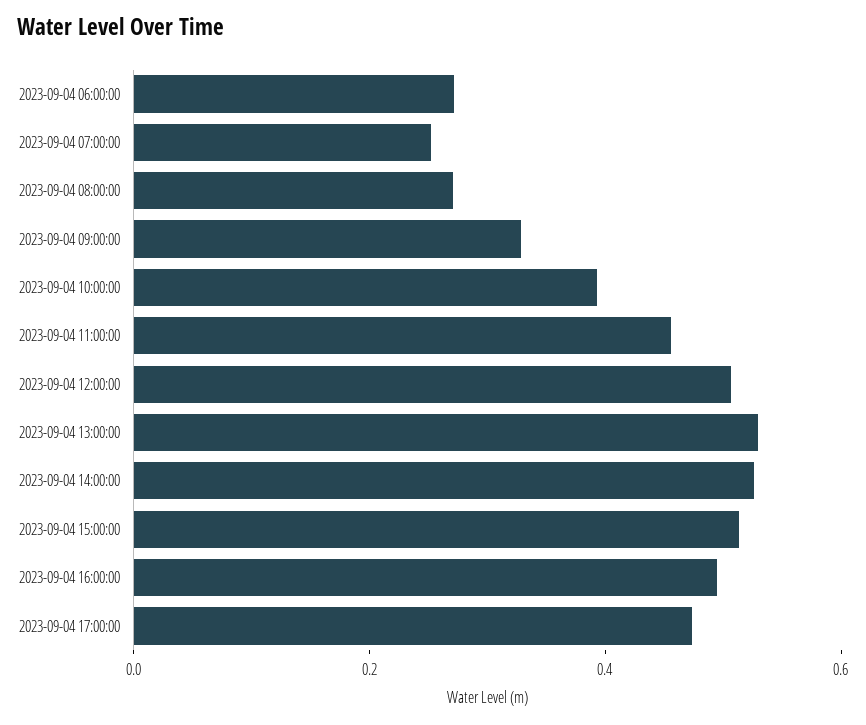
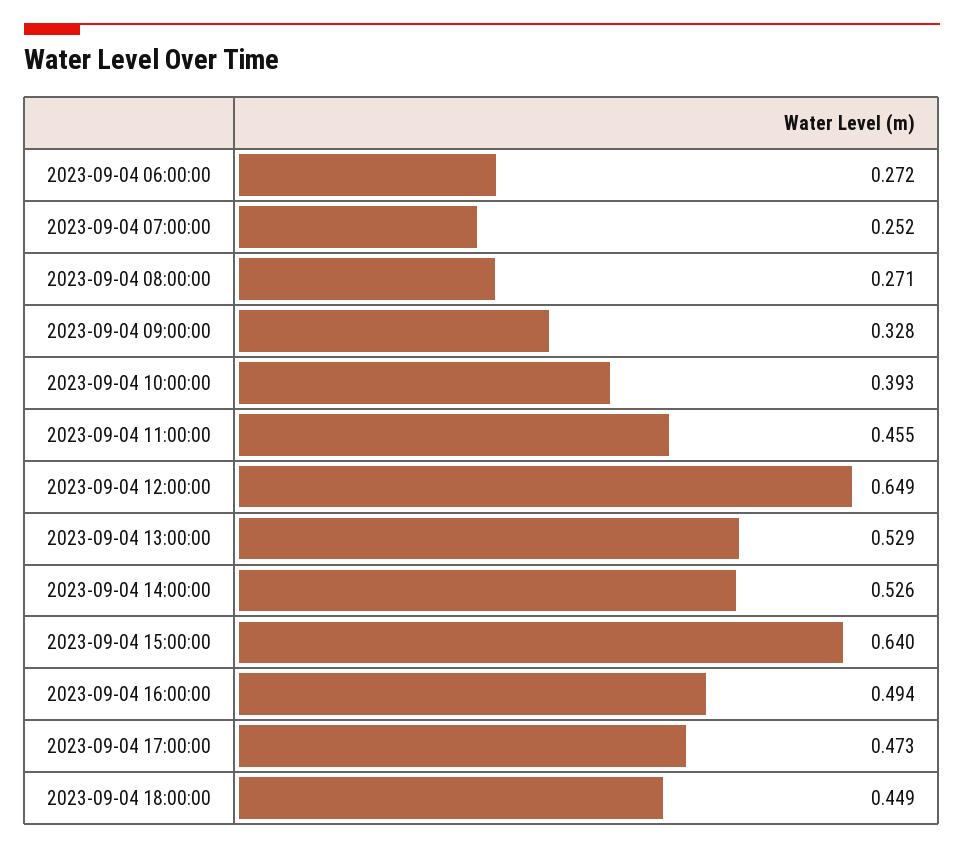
2023-09-04 12:00:00: 0.5 -> 0.649
2023-09-04 15:00:00: 0.5 -> 0.64
2023-09-04 18:00:00: none -> 0.449

